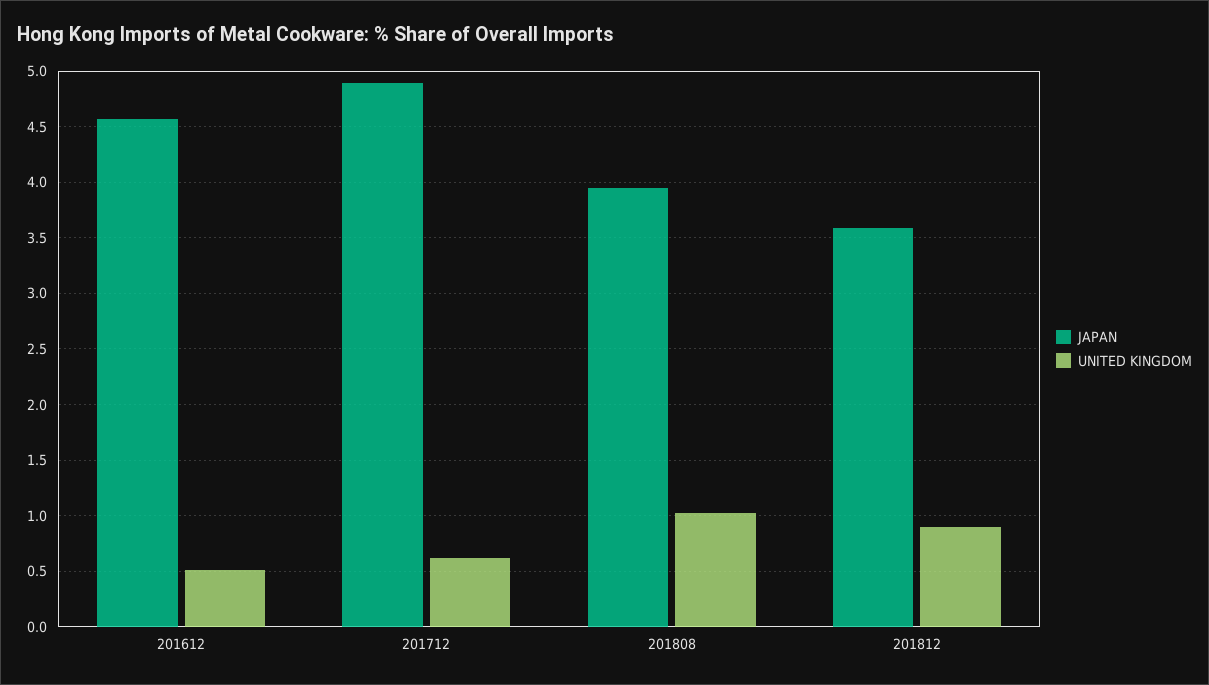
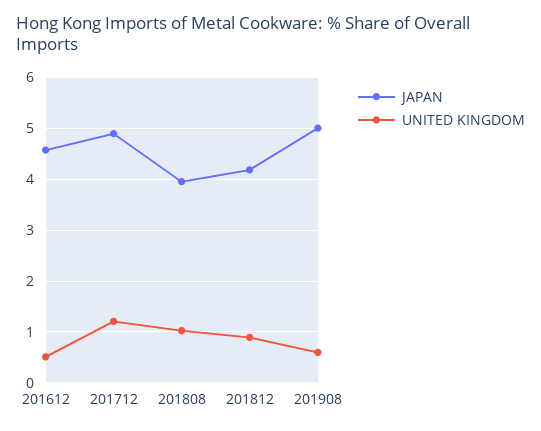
UNITED KINGDOM, 201712: 0.6 -> 1.2
JAPAN, 201812: 3.6 -> 4.2
JAPAN, 201908: none -> 5
UNITED KINGDOM, 201908: none -> 0.6

